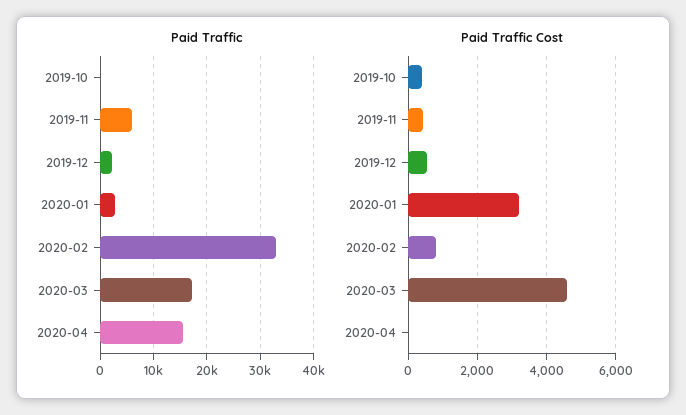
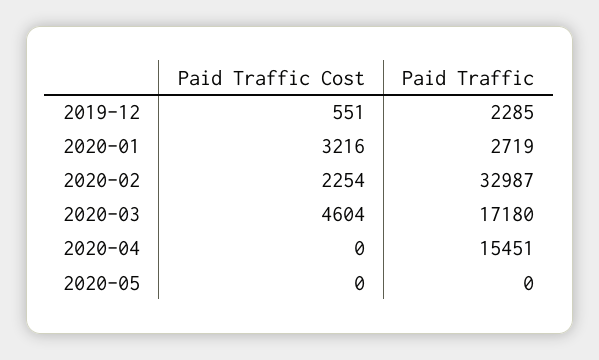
Paid Traffic, 2019-10: 0 -> none
Paid Traffic, 2019-11: 6000 -> none
Paid Traffic Cost, 2019-10: 400 -> none
Paid Traffic Cost, 2019-11: 400 -> none
Paid Traffic Cost, 2020-02: 800 -> 2254
Paid Traffic Cost, 2020-05: none -> 0
Paid Traffic, 2020-05: none -> 0

